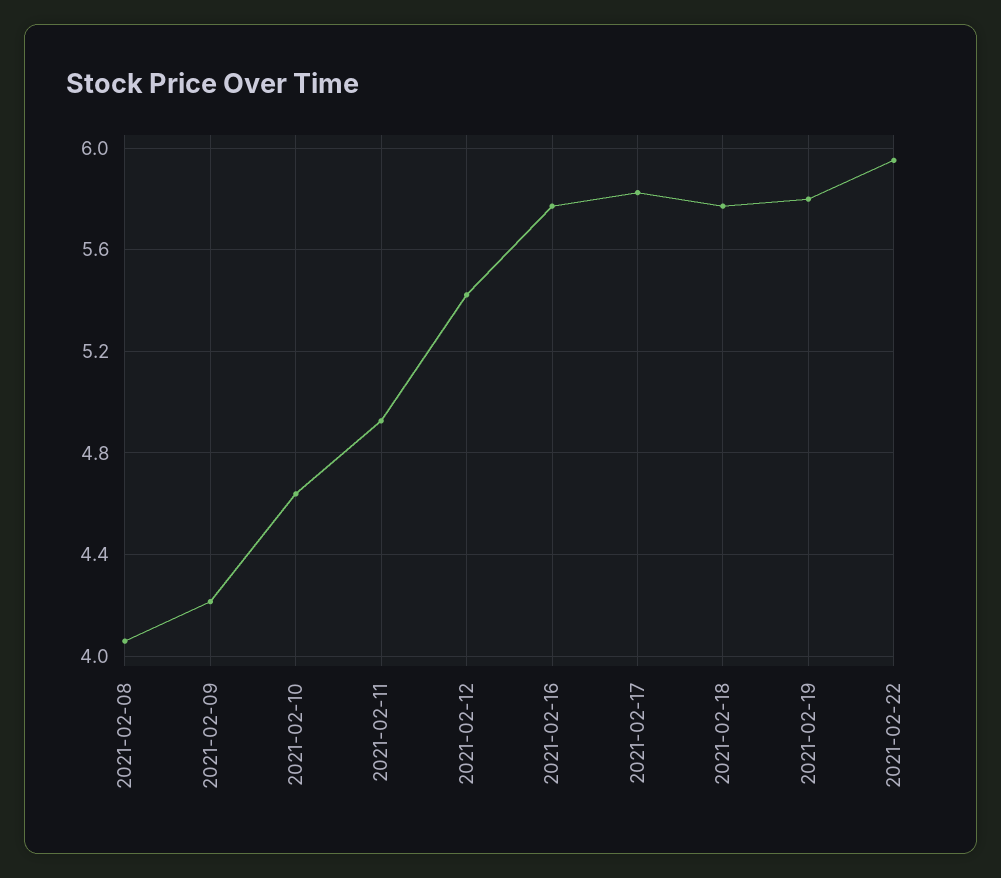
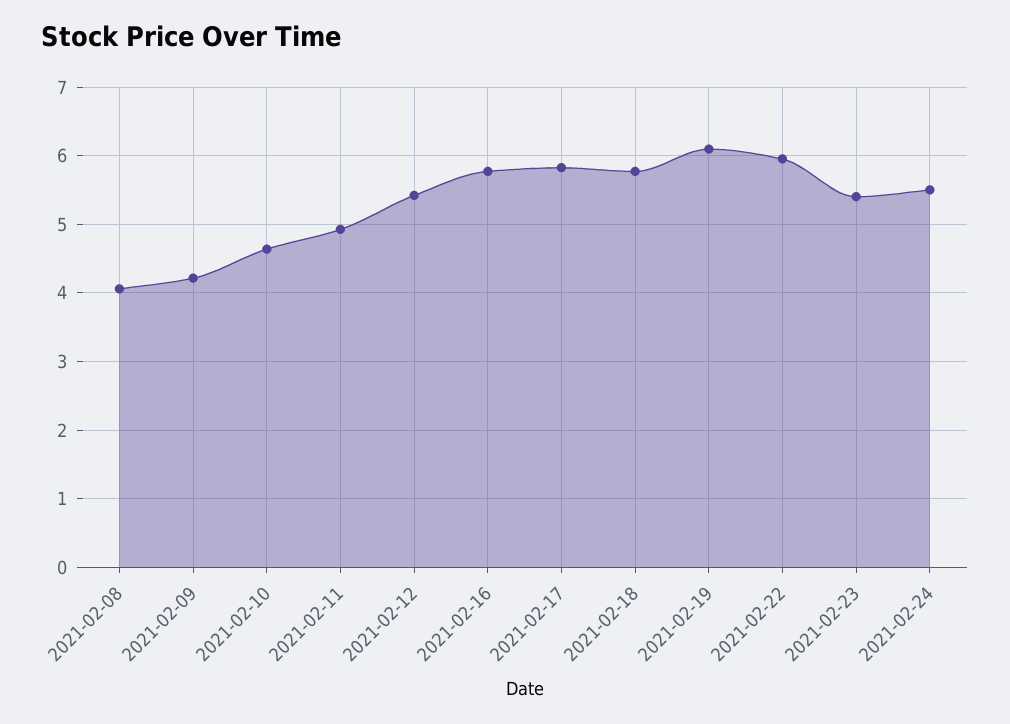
2021-02-19: 5.8 -> 6.1
2021-02-23: none -> 5.4
2021-02-24: none -> 5.5

